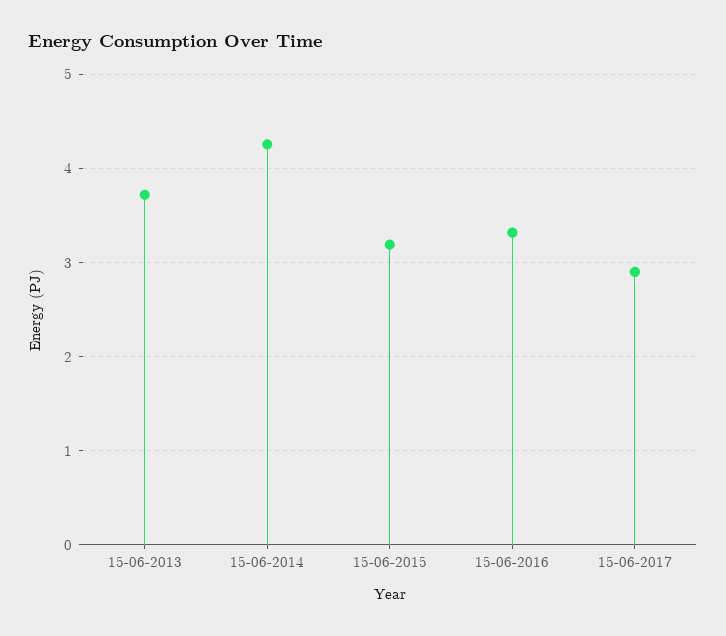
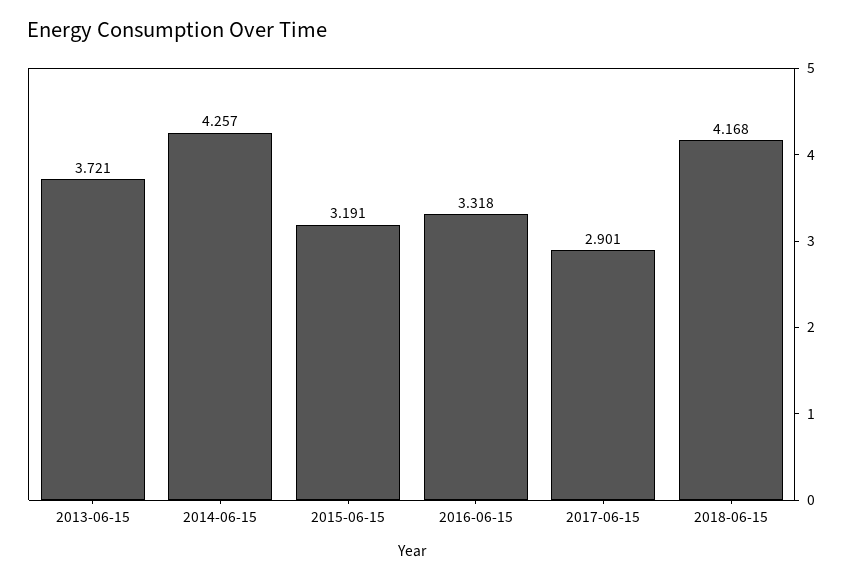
2018-06-15: none -> 4.168

